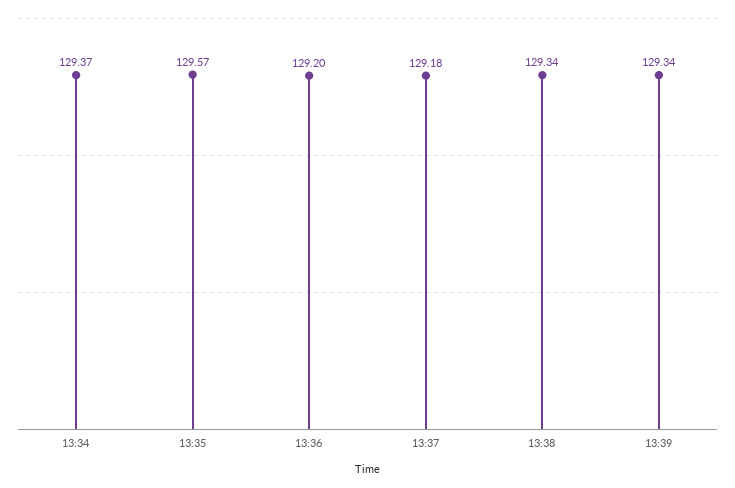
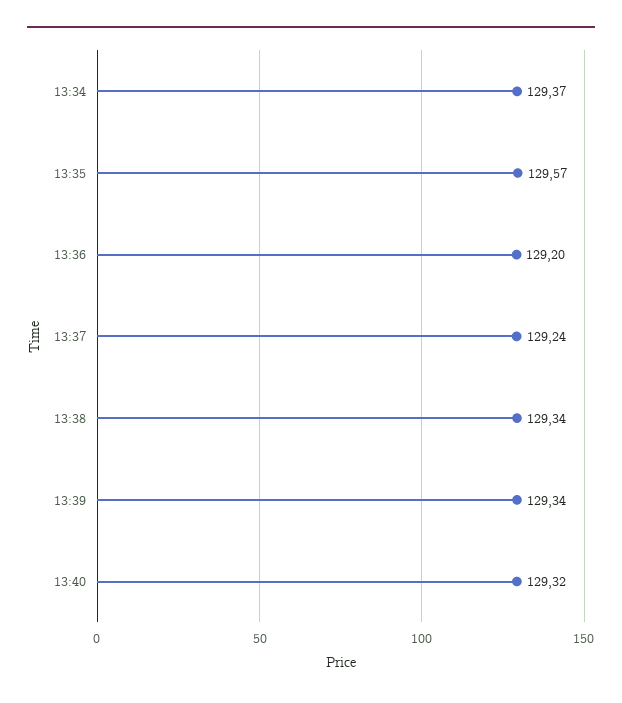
13:37: 129.18 -> 129.24
13:40: none -> 129.32

